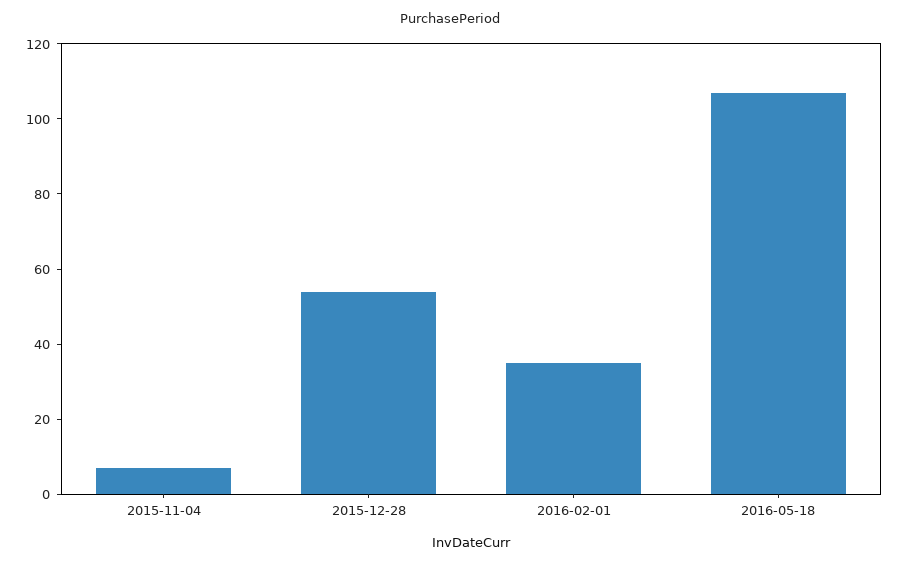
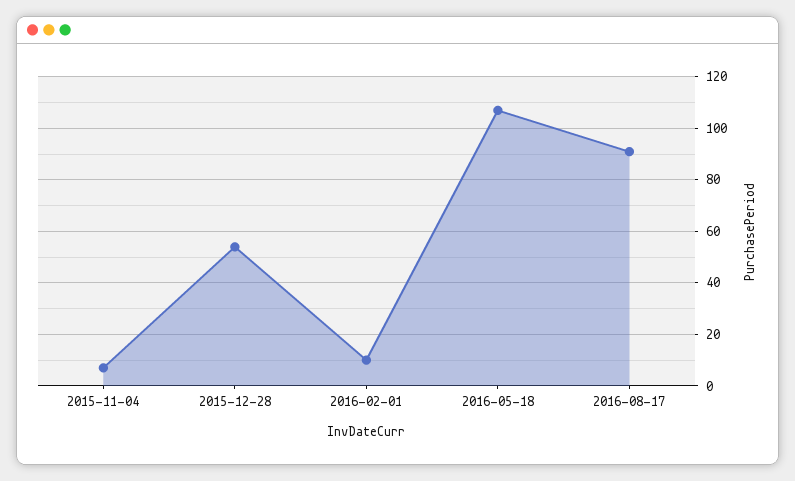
2016-02-01: 35 -> 10
2016-08-17: none -> 90

